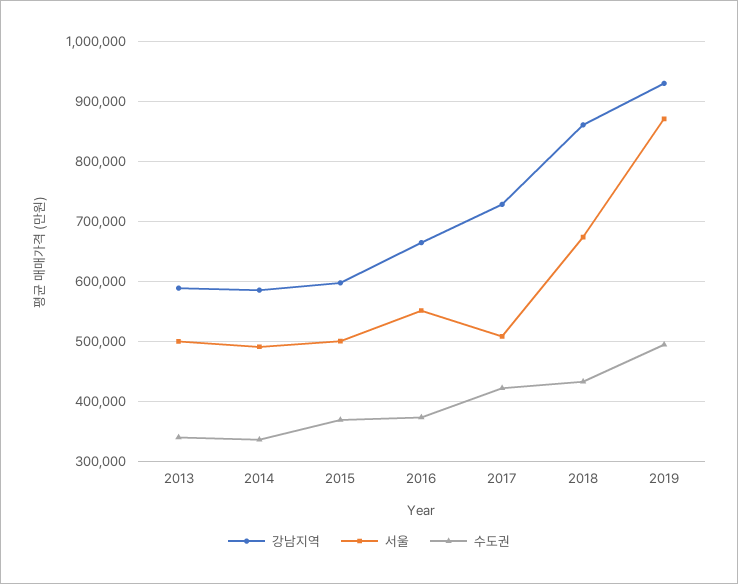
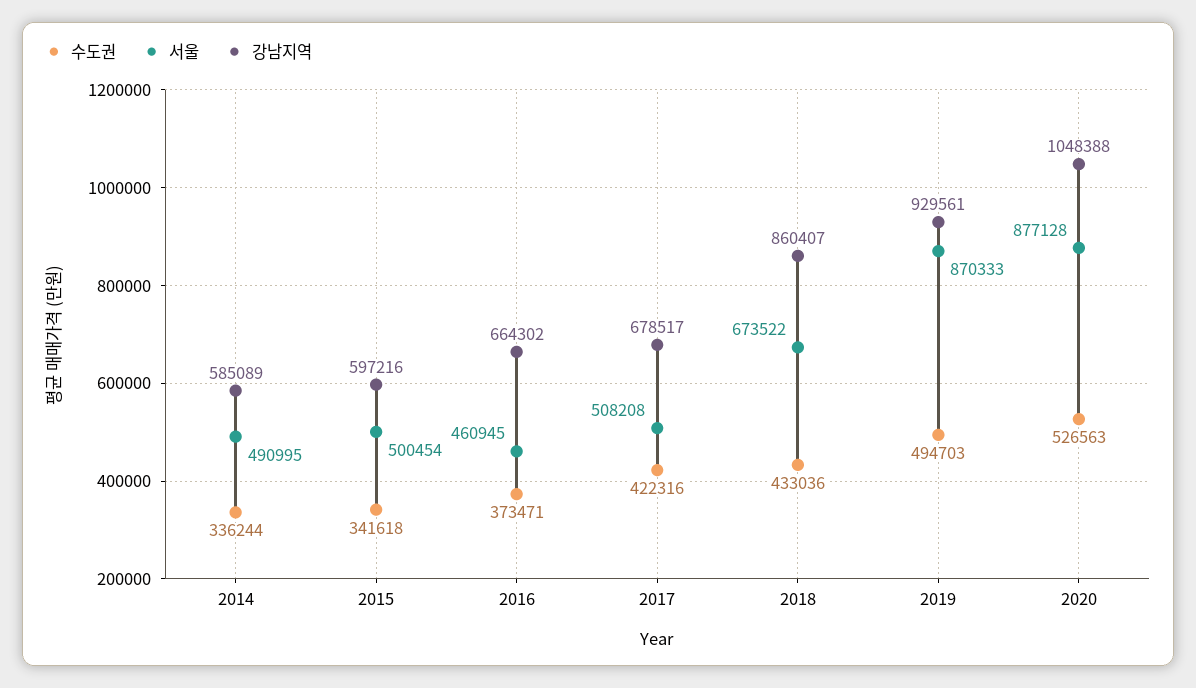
강남지역, 2013: 590000 -> none
서울, 2013: 500000 -> none
수도권, 2013: 340000 -> none
수도권, 2015: 370000 -> 341618
서울, 2016: 550000 -> 460945
강남지역, 2017: 730000 -> 678517
수도권, 2020: none -> 526563
서울, 2020: none -> 877128
강남지역, 2020: none -> 1048388

